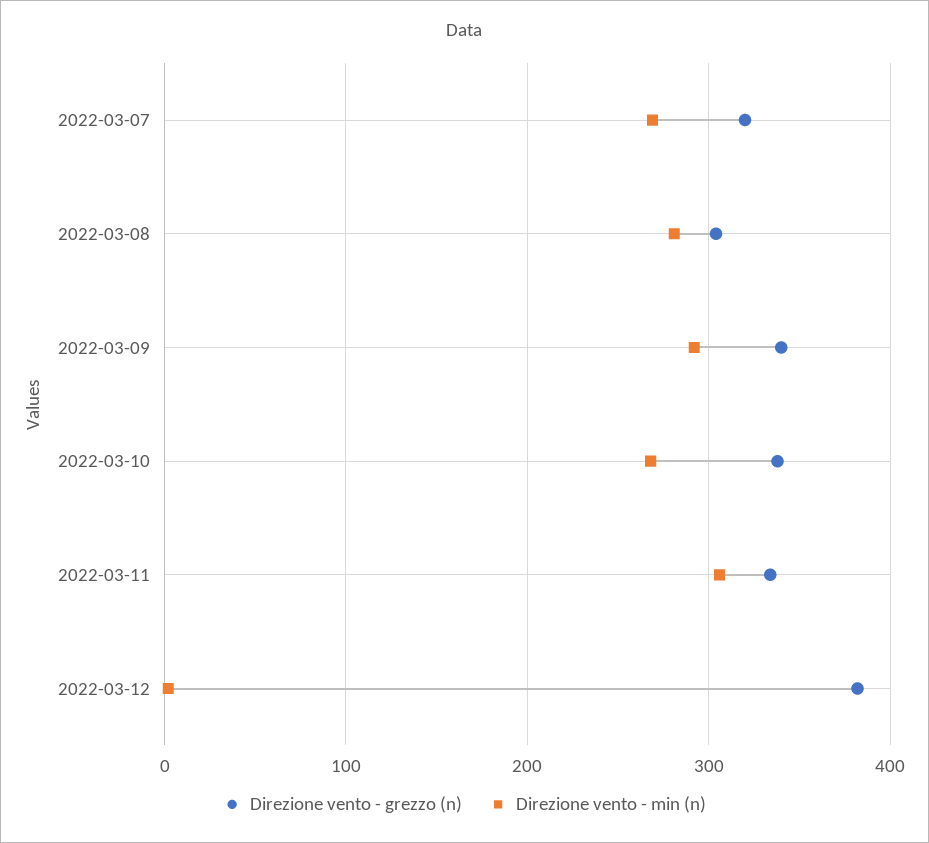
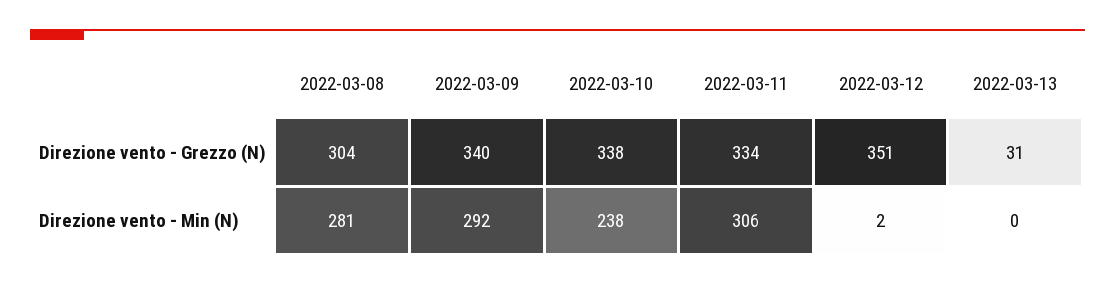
Direzione vento - grezzo (n), 2022-03-07: 320 -> none
Direzione vento - min (n), 2022-03-07: 270 -> none
Direzione vento - min (n), 2022-03-10: 270 -> 238
Direzione vento - grezzo (n), 2022-03-12: 380 -> 351
Direzione vento - grezzo (n), 2022-03-13: none -> 31
Direzione vento - min (n), 2022-03-13: none -> 0

